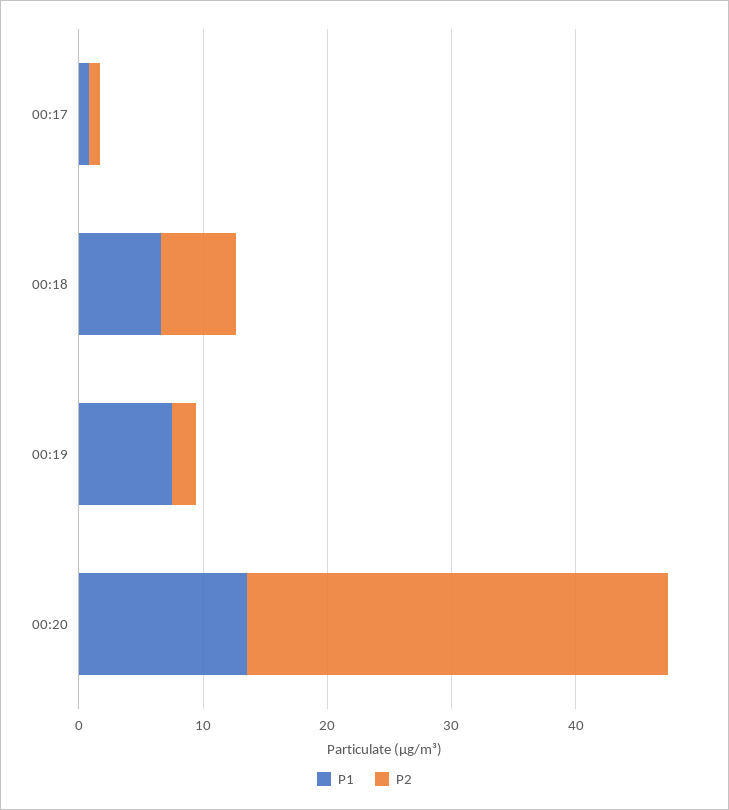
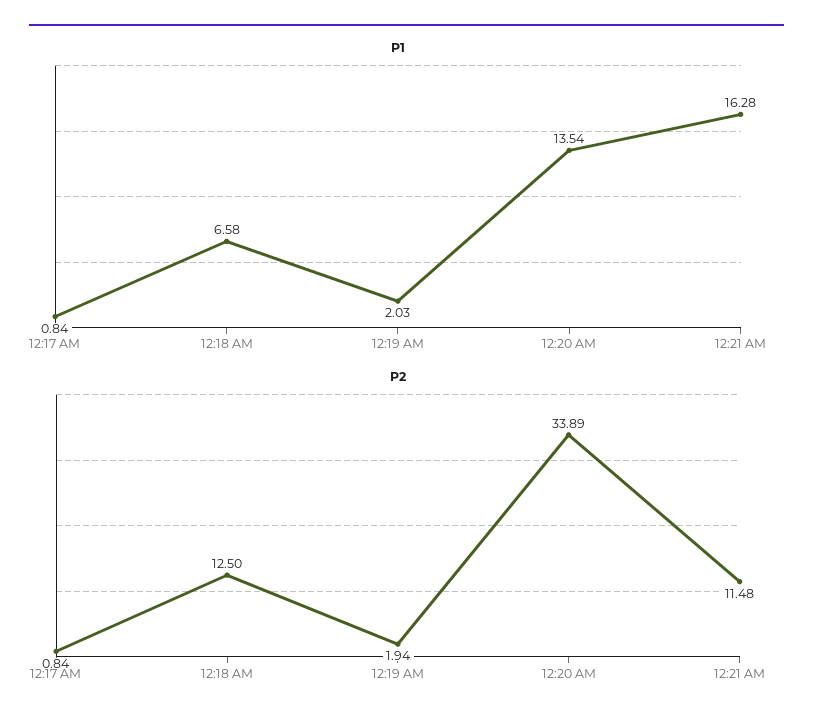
P2, 00:18: 6 -> 12.5
P1, 00:19: 8 -> 2.03
P1, 12:21 AM: none -> 16.28
P2, 12:21 AM: none -> 11.48

